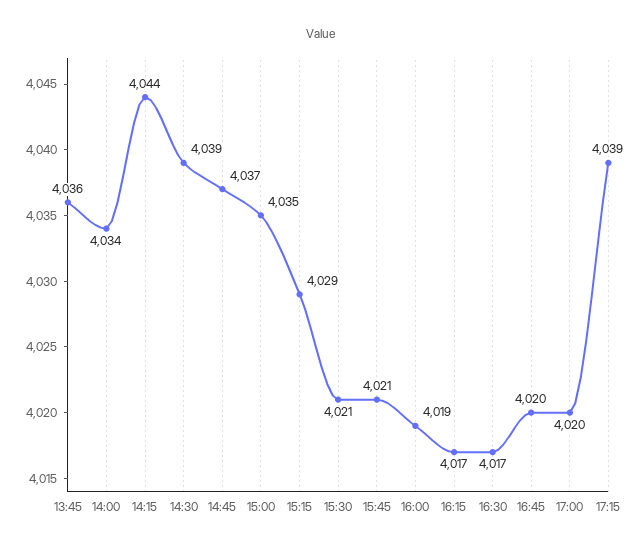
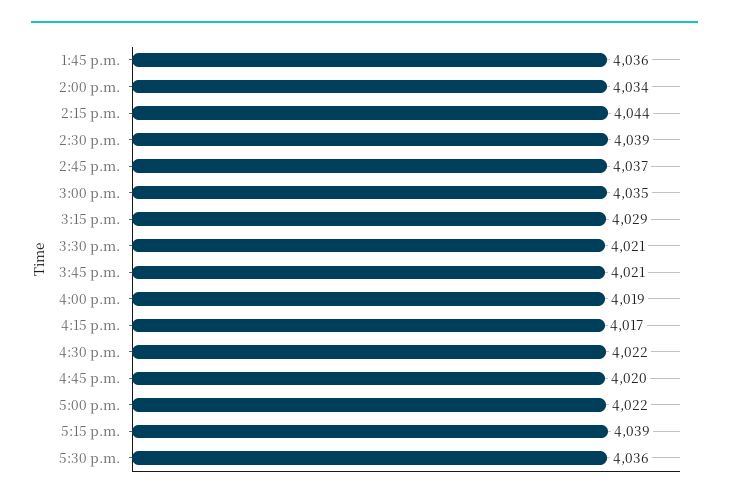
16:30: 4017 -> 4022
17:00: 4020 -> 4022
5:30 p.m.: none -> 4036

